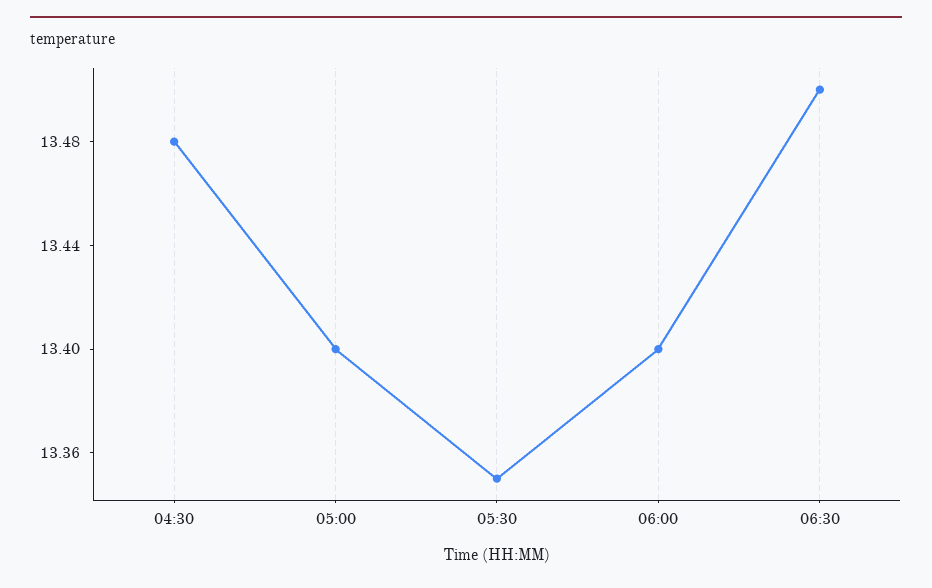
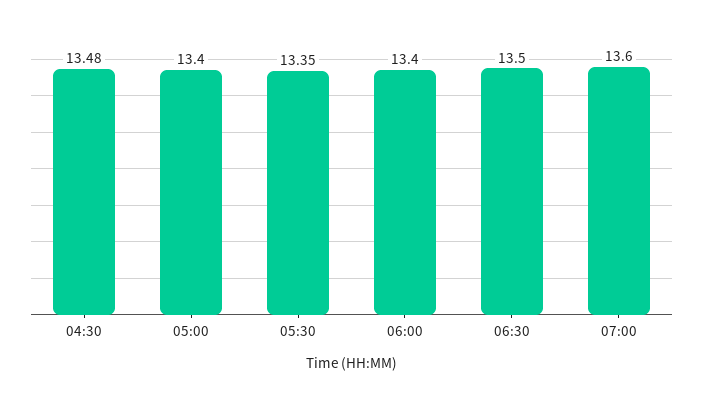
07:00: none -> 13.6

